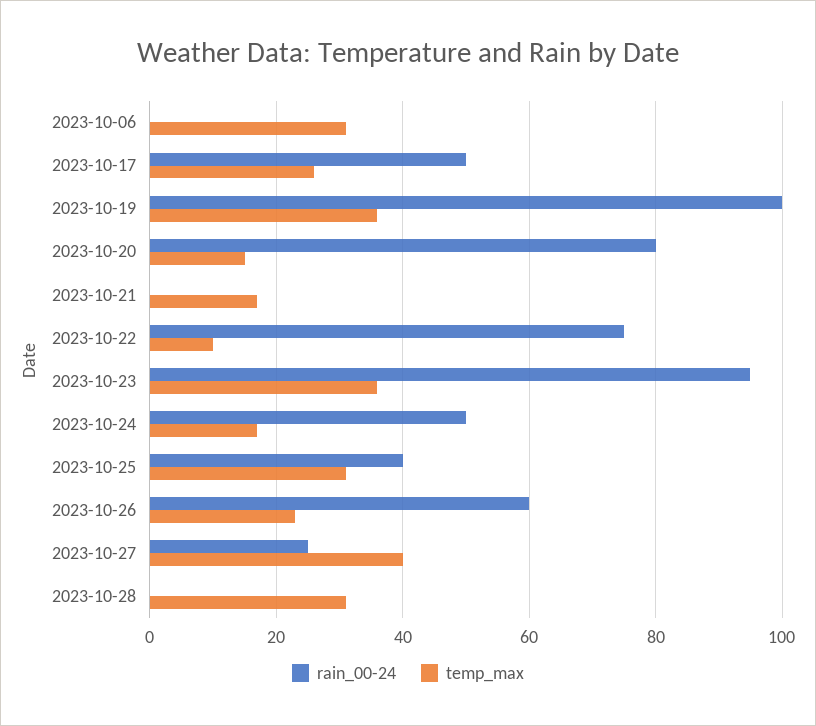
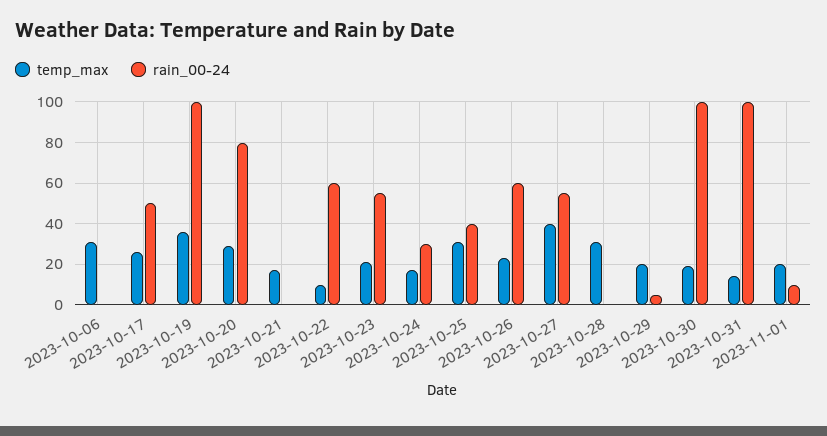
temp_max, 2023-10-20: 15 -> 30
rain_00-24, 2023-10-22: 75 -> 60
rain_00-24, 2023-10-23: 95 -> 55
temp_max, 2023-10-23: 35 -> 20
rain_00-24, 2023-10-24: 50 -> 30
rain_00-24, 2023-10-27: 25 -> 55
temp_max, 2023-10-29: none -> 20
rain_00-24, 2023-10-29: none -> 5
temp_max, 2023-10-30: none -> 20
rain_00-24, 2023-10-30: none -> 100
temp_max, 2023-10-31: none -> 15
rain_00-24, 2023-10-31: none -> 100
temp_max, 2023-11-01: none -> 20
rain_00-24, 2023-11-01: none -> 10

